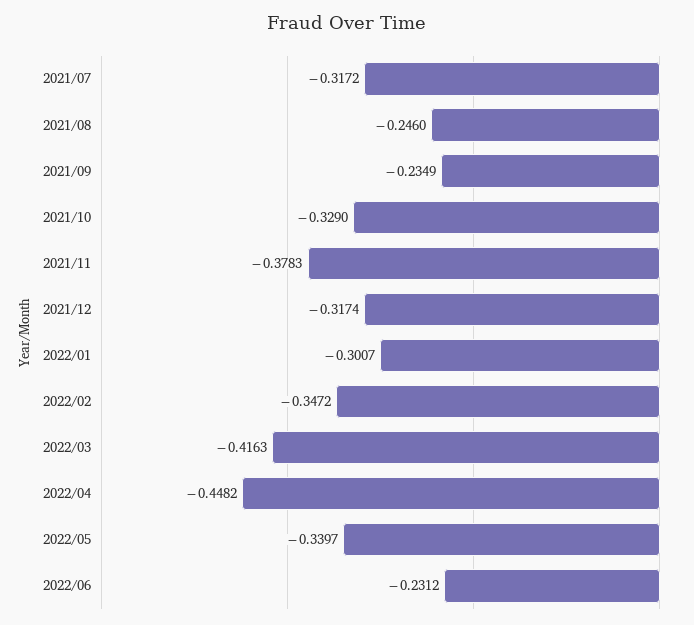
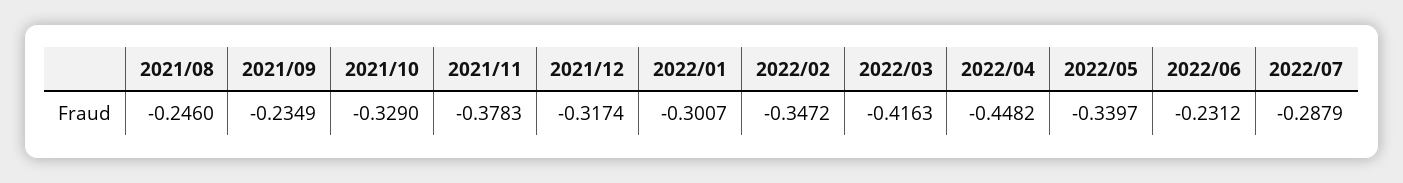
2021/07: -0.3172 -> none
2022/07: none -> -0.2879

